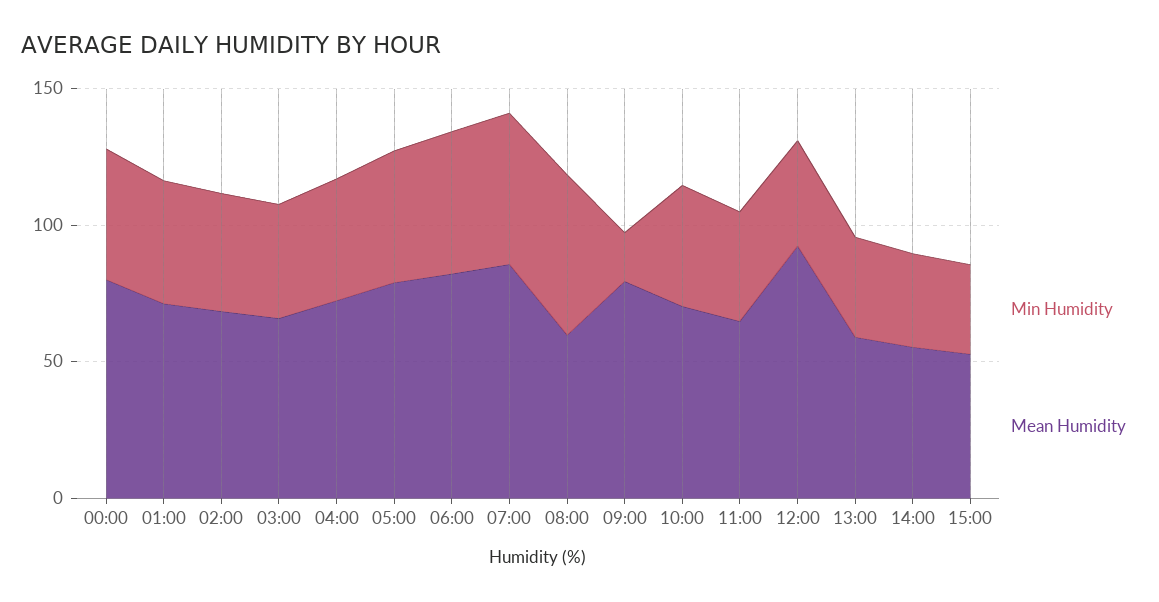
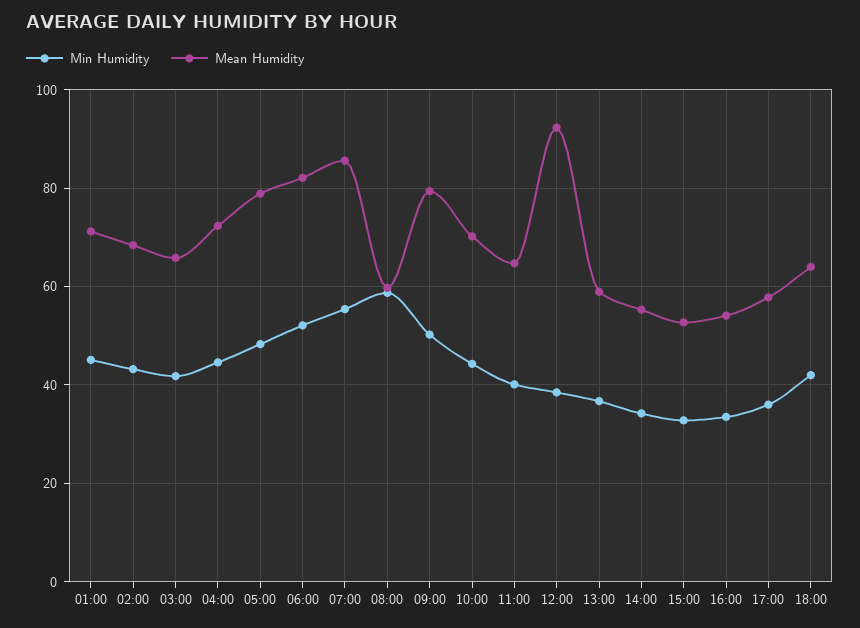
Min Humidity, 00:00: 50 -> none
Mean Humidity, 00:00: 80 -> none
Min Humidity, 09:00: 20 -> 50
Min Humidity, 16:00: none -> 34
Mean Humidity, 16:00: none -> 54
Min Humidity, 17:00: none -> 36
Mean Humidity, 17:00: none -> 58
Min Humidity, 18:00: none -> 42
Mean Humidity, 18:00: none -> 64

